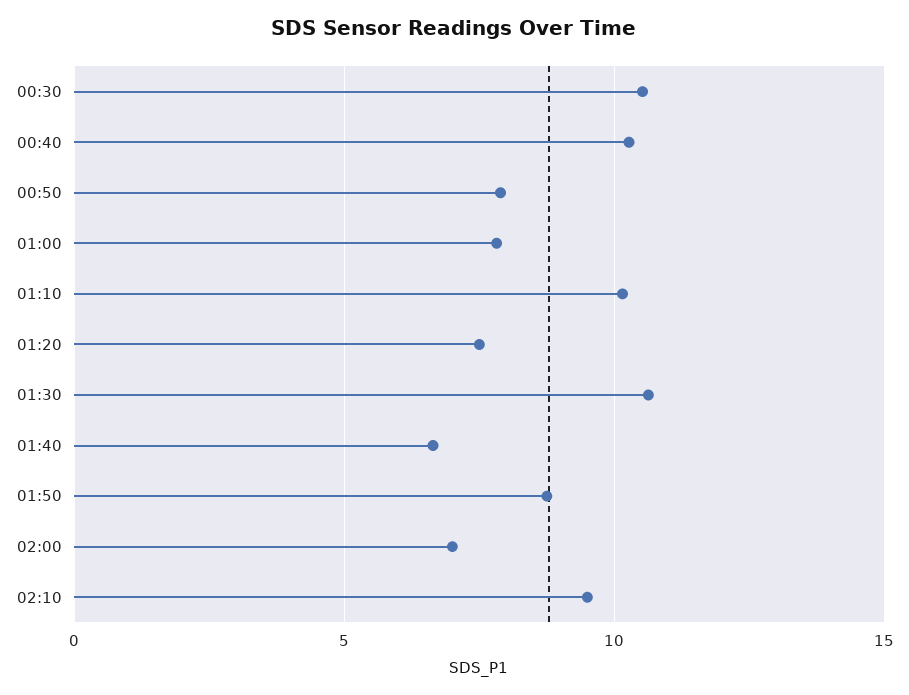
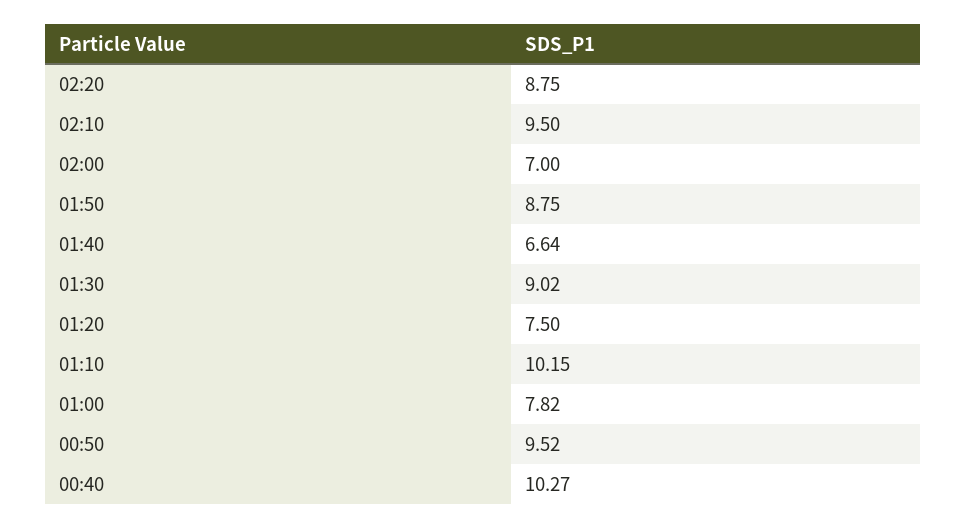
00:30: 10.5 -> none
00:50: 8 -> 9.52
01:30: 10.5 -> 9.02
02:20: none -> 8.75

